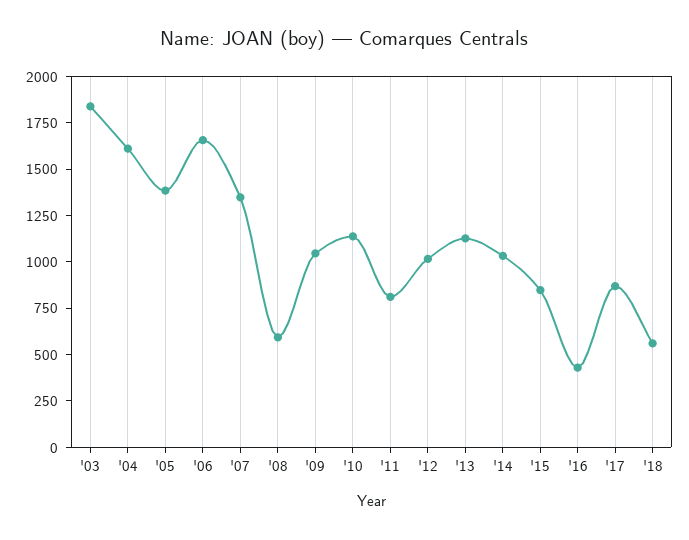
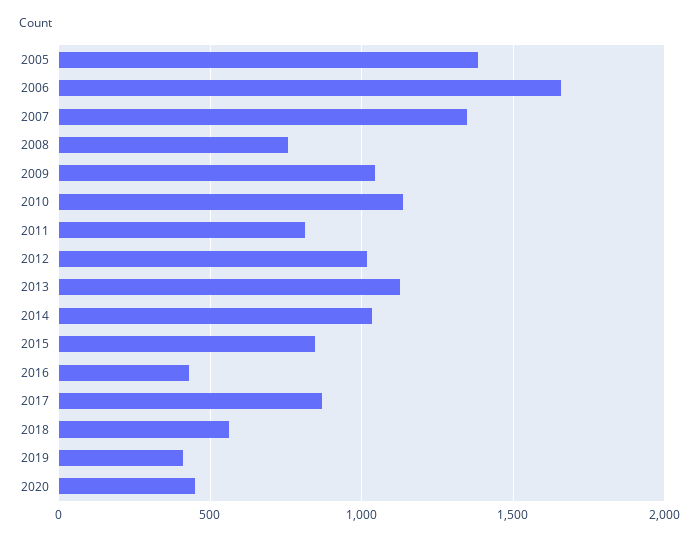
'03: 1850 -> none
'04: 1600 -> none
'08: 600 -> 750
2019: none -> 400
2020: none -> 450

